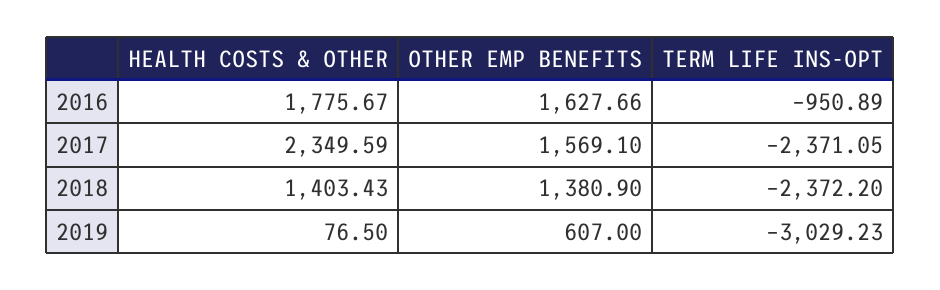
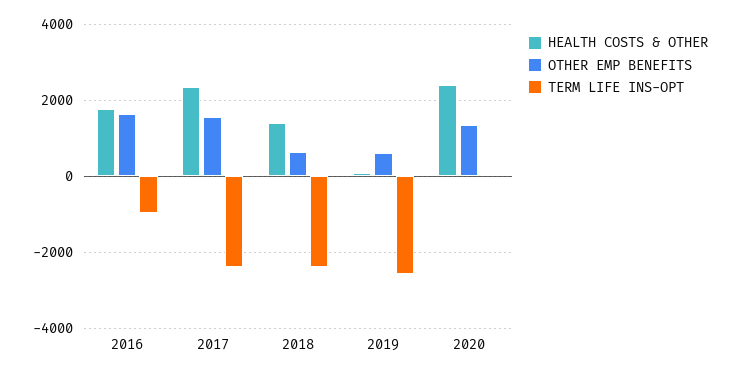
OTHER EMP BENEFITS, 2018: 1380.9 -> 600
TERM LIFE INS-OPT, 2019: -3029.23 -> -2600
HEALTH COSTS & OTHER, 2020: none -> 2400
OTHER EMP BENEFITS, 2020: none -> 1400
TERM LIFE INS-OPT, 2020: none -> 0

